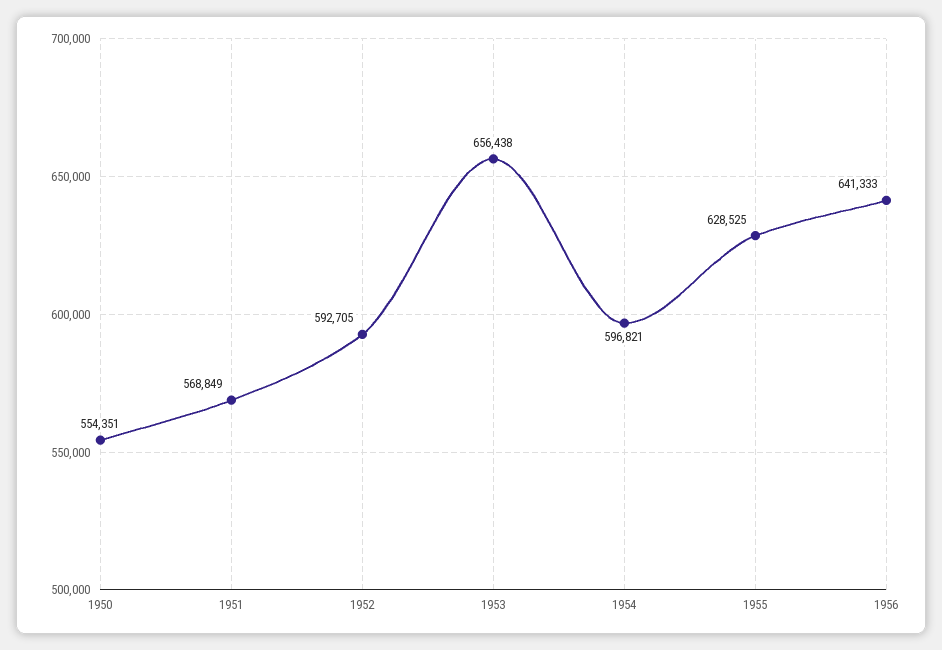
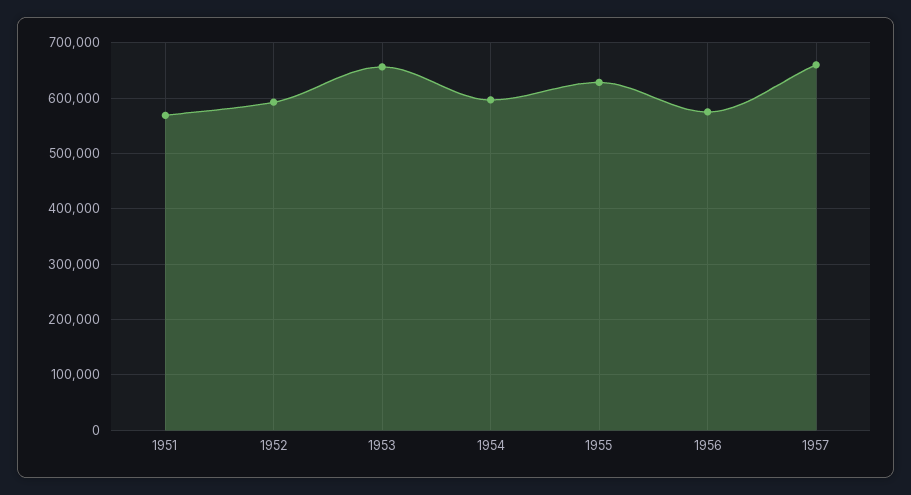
1950: 554351 -> none
1956: 641333 -> 580000
1957: none -> 660000

